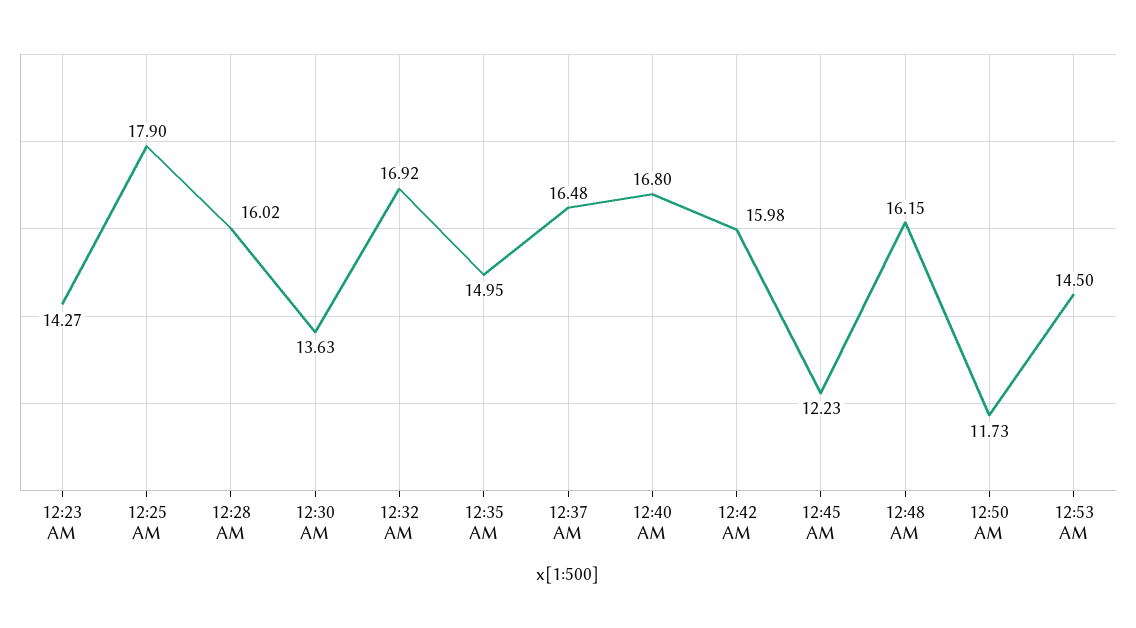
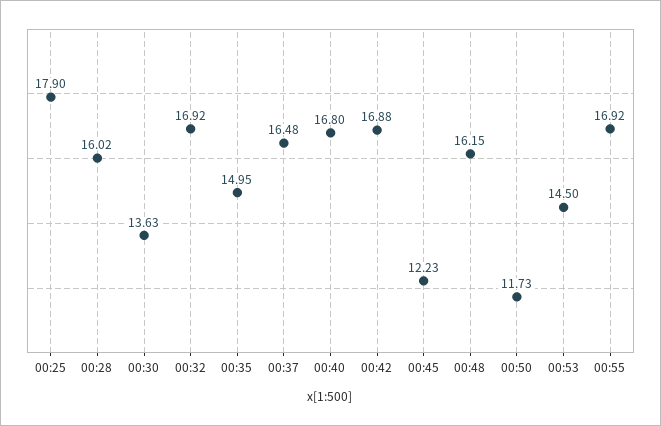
12:23 AM: 14.27 -> none
12:42 AM: 15.98 -> 16.88
00:55: none -> 16.92

